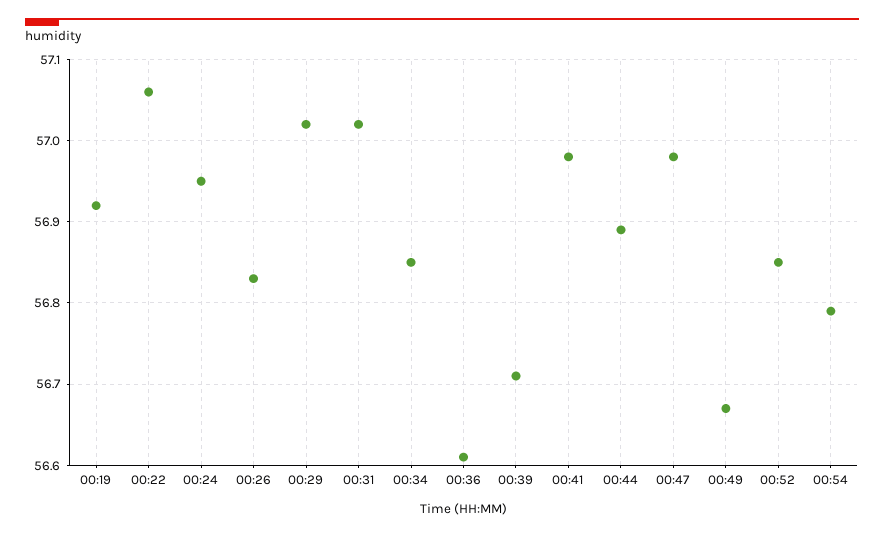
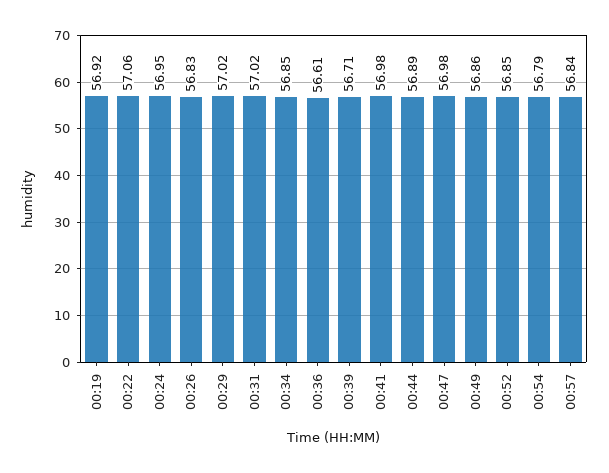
00:49: 56.67 -> 56.86
00:57: none -> 56.84

